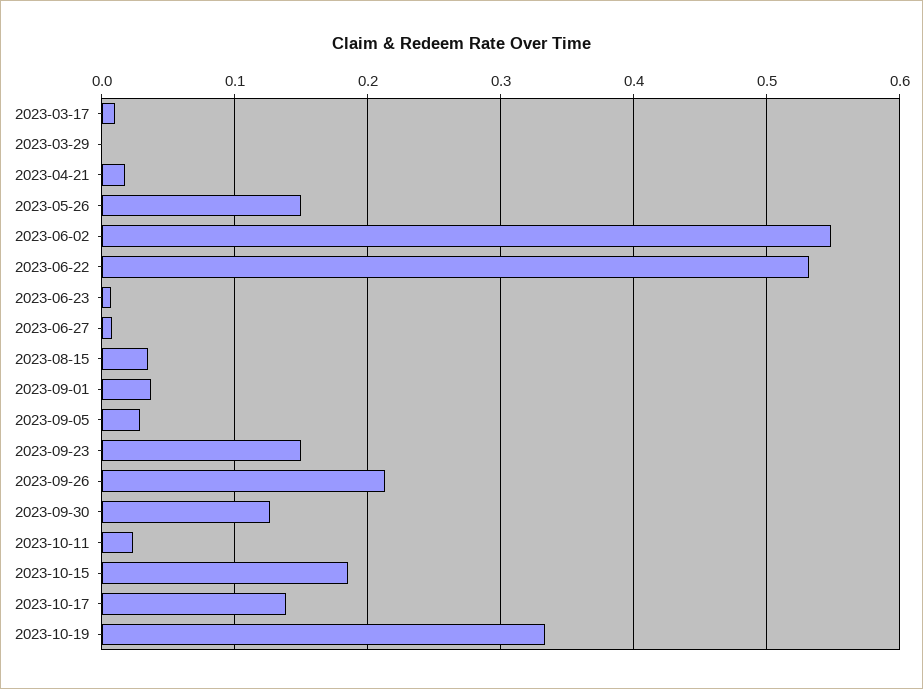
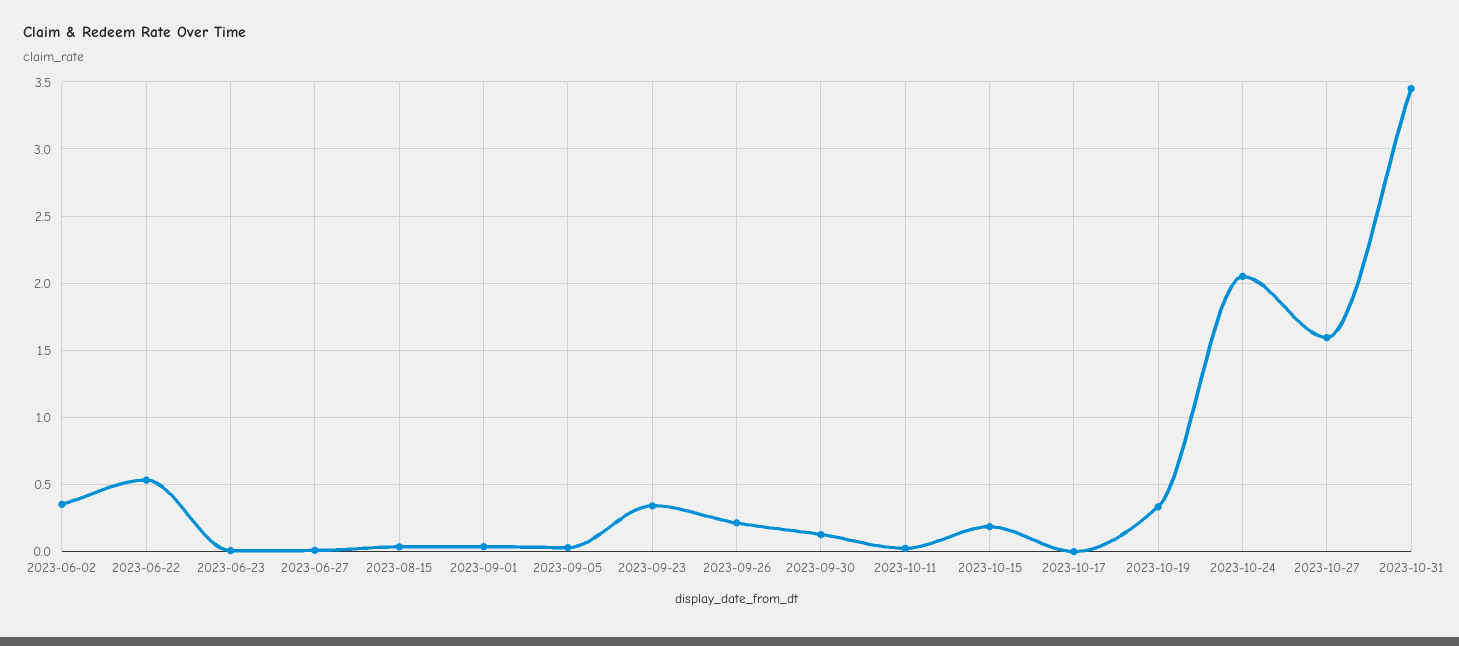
2023-03-17: 0.01 -> none
2023-03-29: 0 -> none
2023-04-21: 0.02 -> none
2023-05-26: 0.15 -> none
2023-06-02: 0.55 -> 0.35
2023-09-23: 0.15 -> 0.35
2023-10-17: 0.14 -> 0
2023-10-24: none -> 2.05
2023-10-27: none -> 1.6
2023-10-31: none -> 3.45

